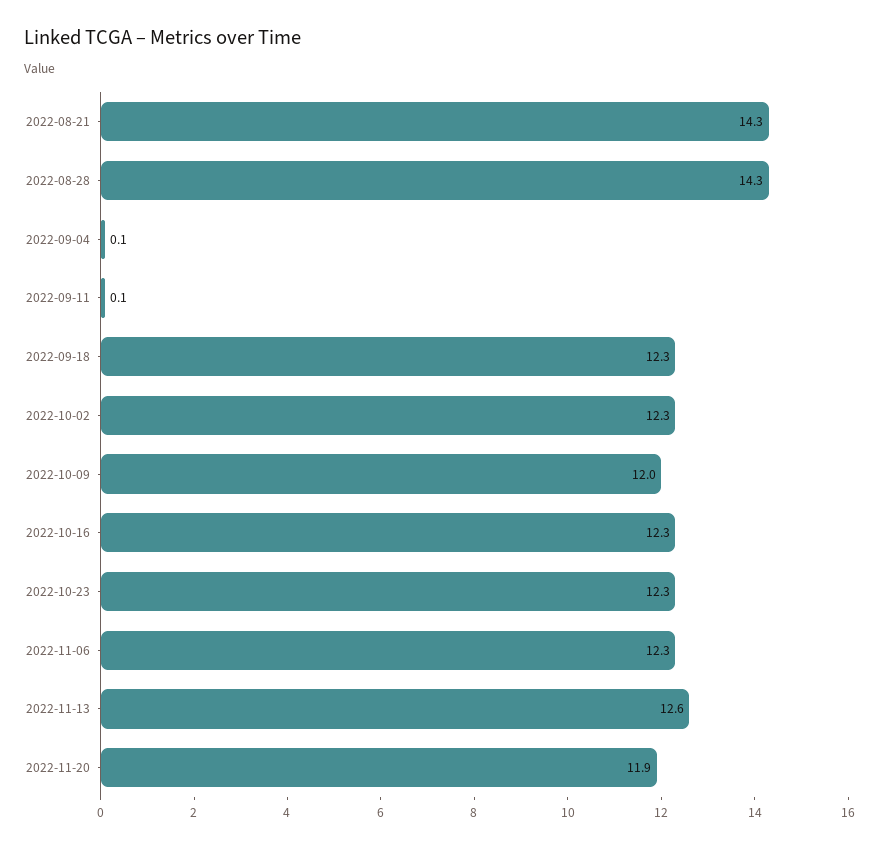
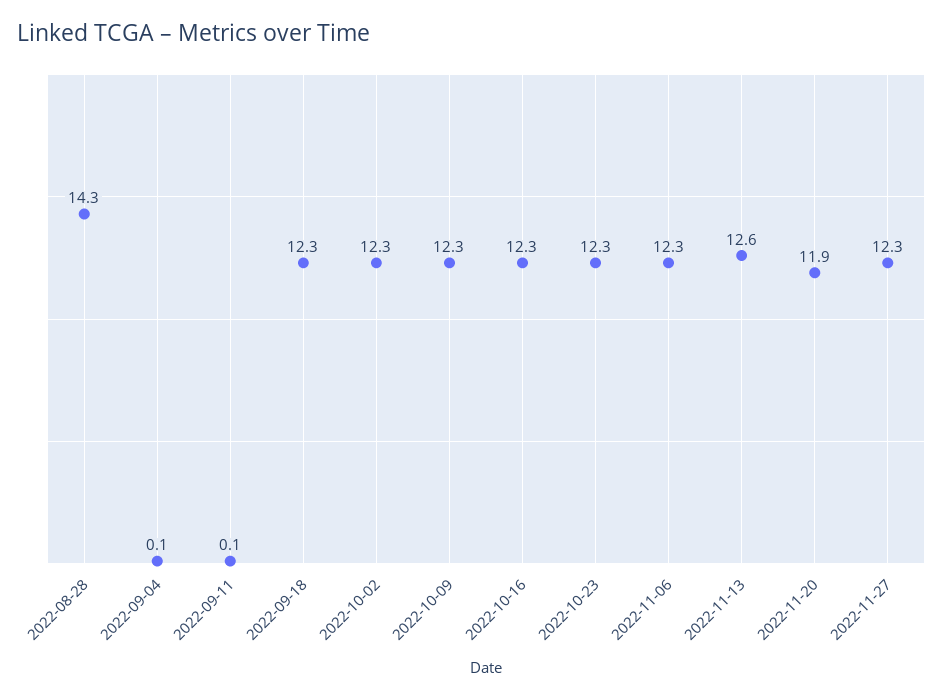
2022-08-21: 14.3 -> none
2022-10-09: 12 -> 12.3
2022-11-27: none -> 12.3

